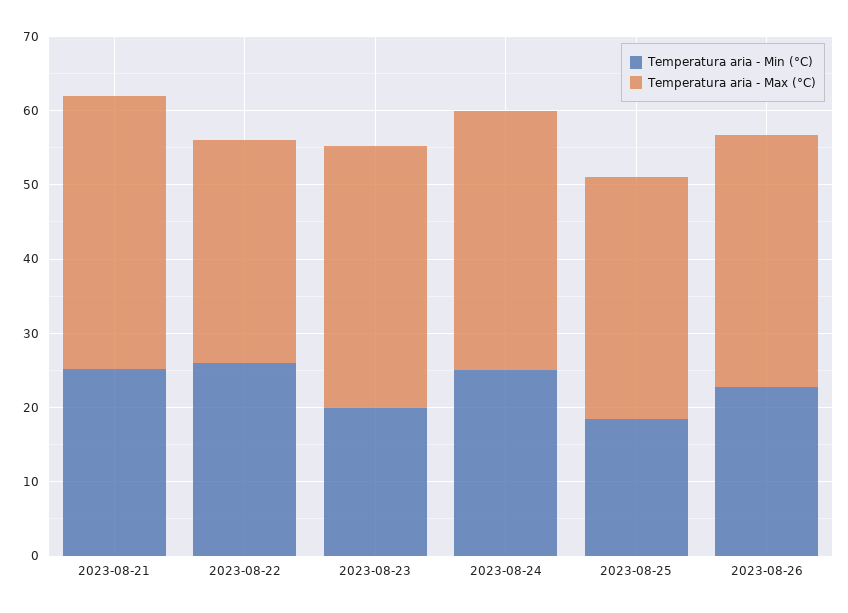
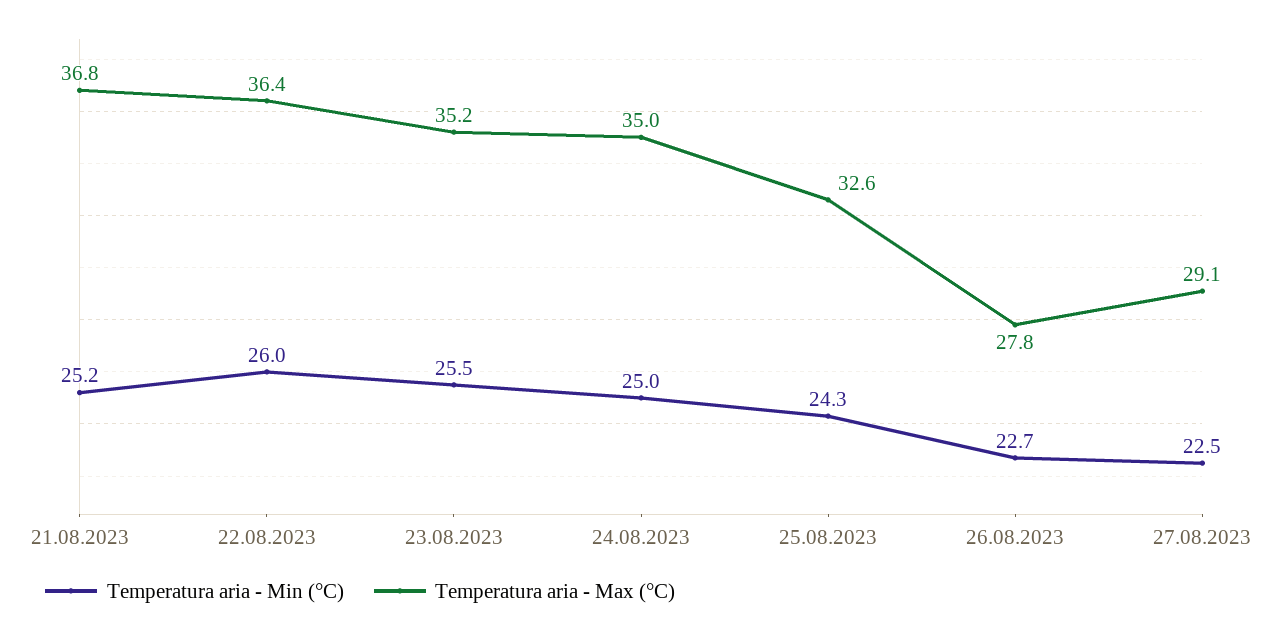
Temperatura aria - Max (°C), 2023-08-22: 30 -> 36.4
Temperatura aria - Min (°C), 2023-08-23: 20 -> 25.5
Temperatura aria - Min (°C), 2023-08-25: 18 -> 24.3
Temperatura aria - Max (°C), 2023-08-26: 34 -> 27.8
Temperatura aria - Min (°C), 27.08.2023: none -> 22.5
Temperatura aria - Max (°C), 27.08.2023: none -> 29.1

